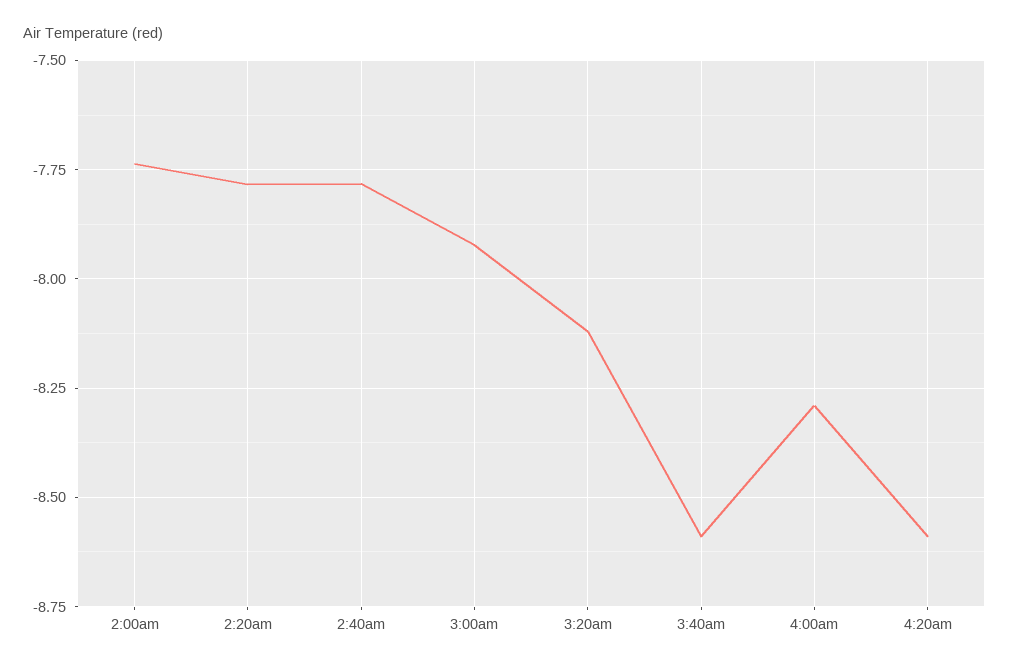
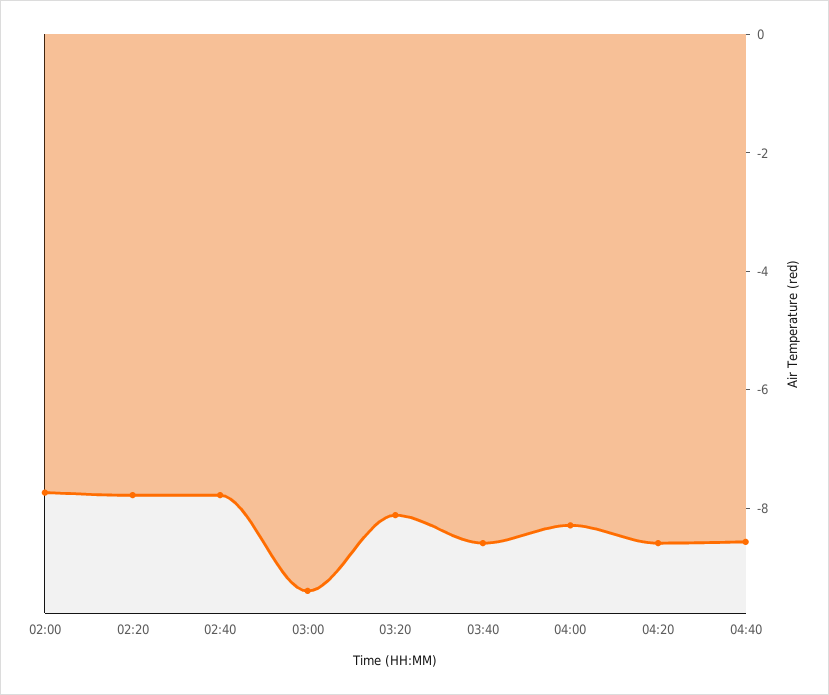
3:00am: -7.925 -> -9.5
04:40: none -> -8.5

